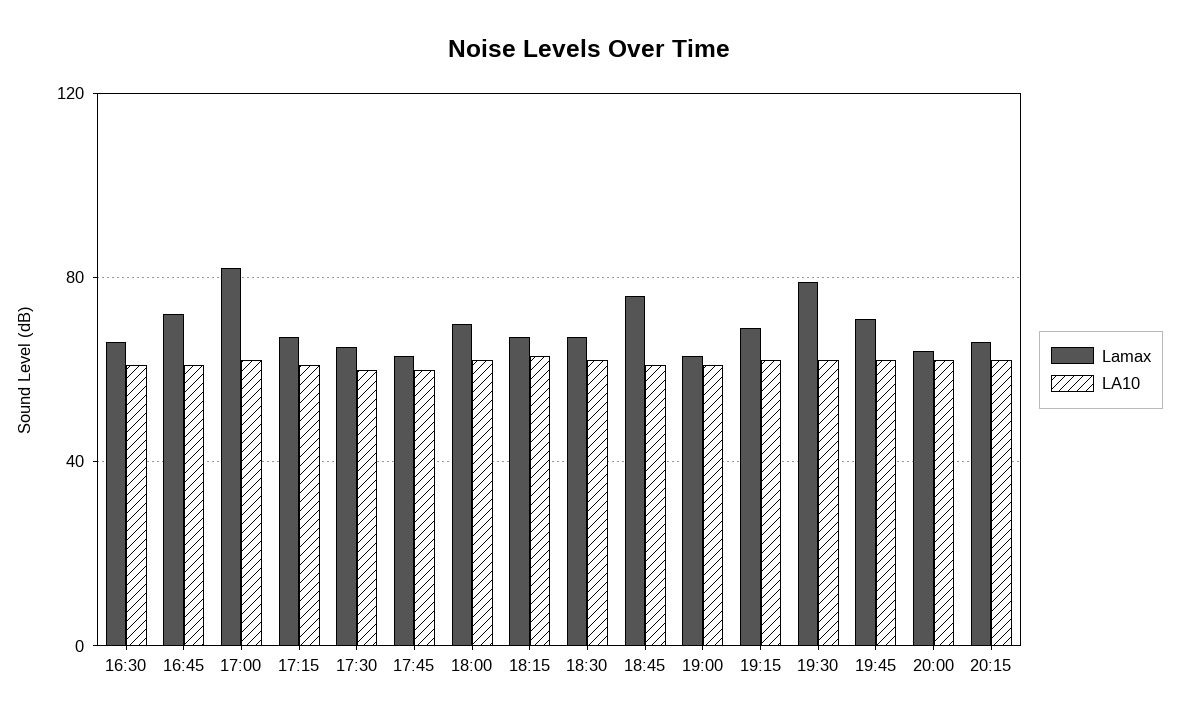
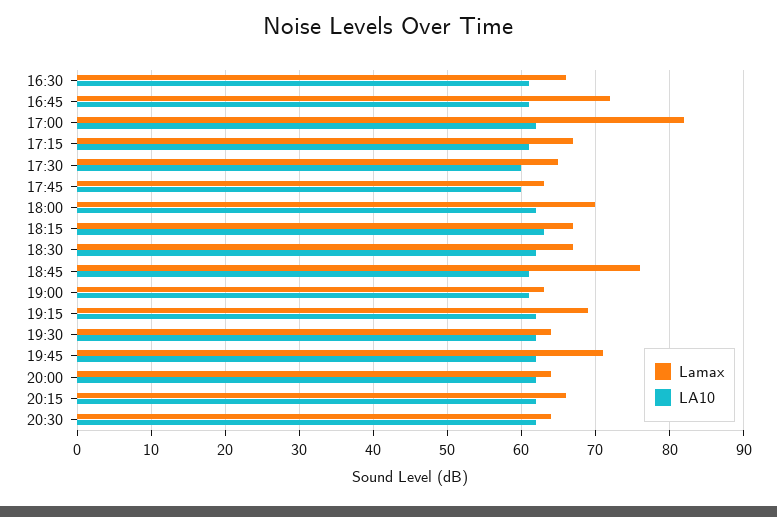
Lamax, 19:30: 80 -> 64
Lamax, 20:30: none -> 64
LA10, 20:30: none -> 62

